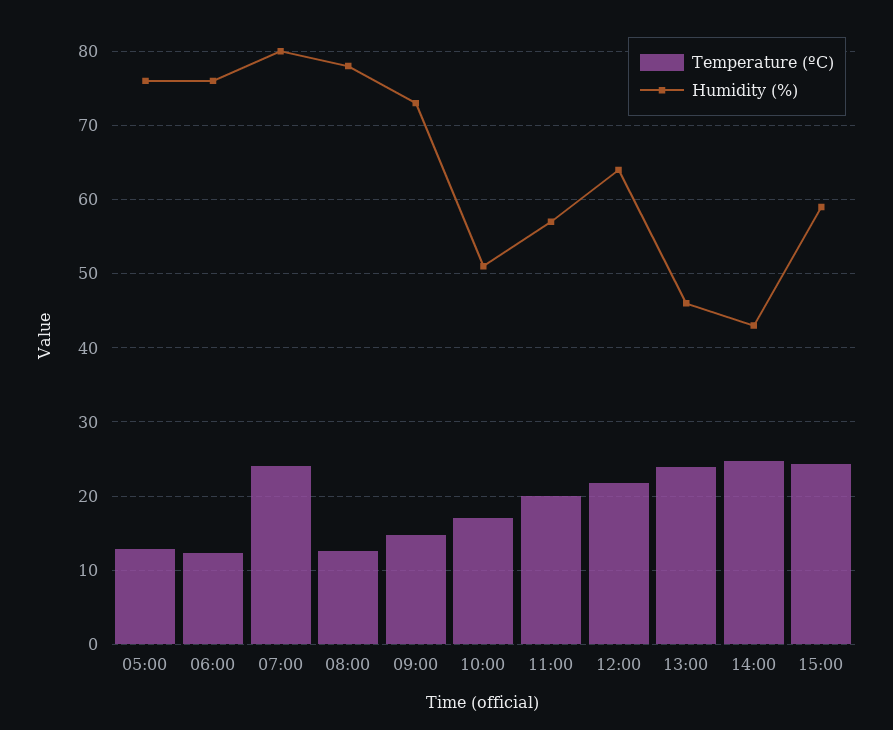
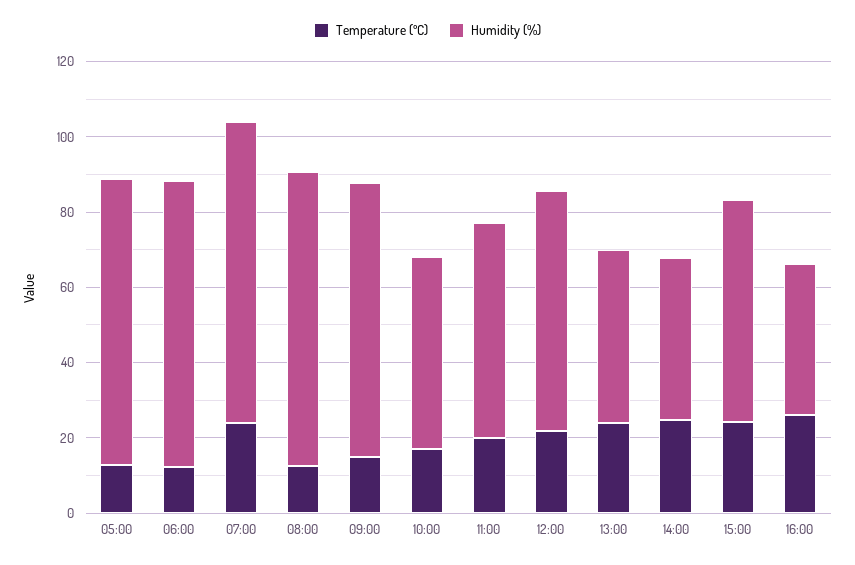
Temperature (ºC), 16:00: none -> 25
Humidity (%), 16:00: none -> 40

